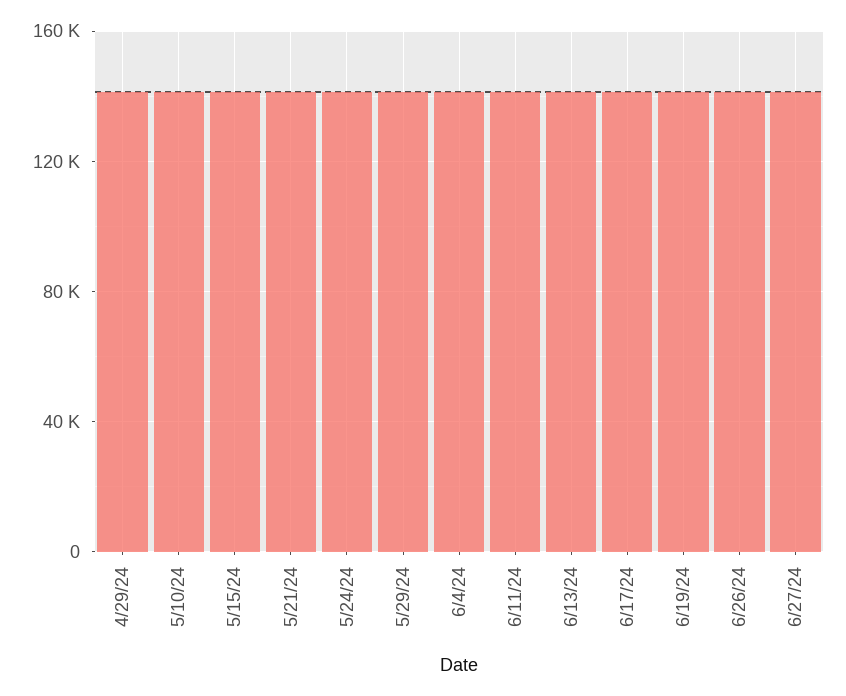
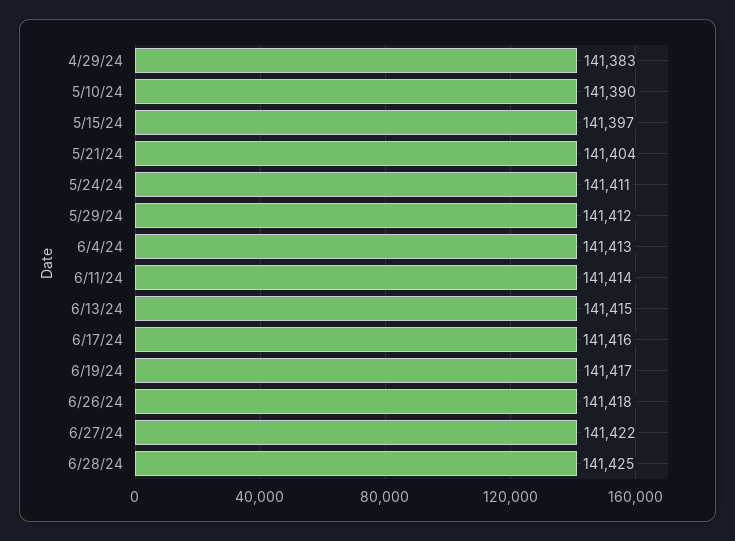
6/28/24: none -> 141425

